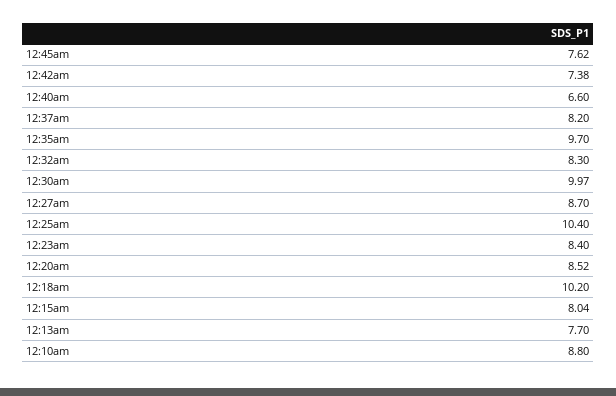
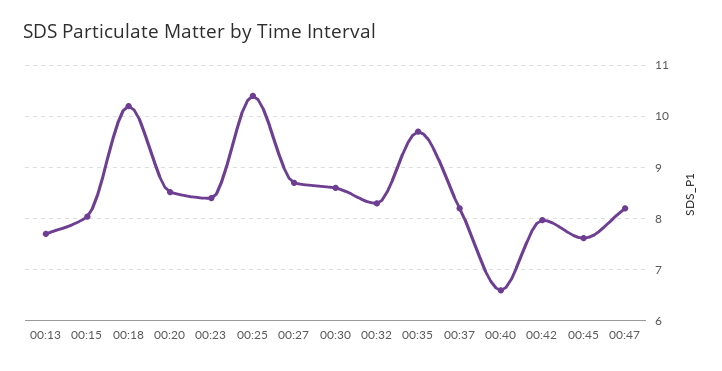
12:42am: 7.38 -> 8
12:30am: 9.97 -> 8.6
12:10am: 8.8 -> none
00:47: none -> 8.2

